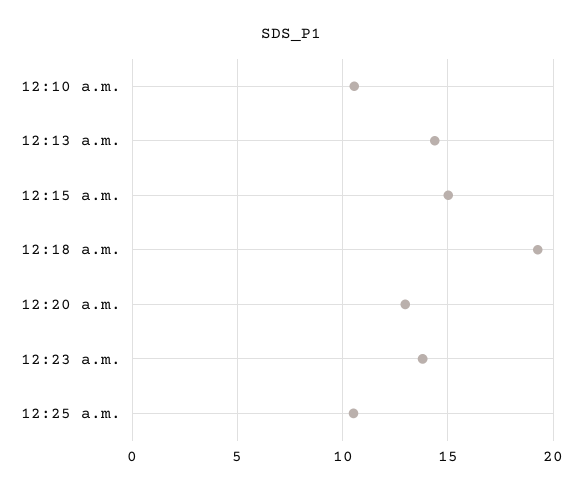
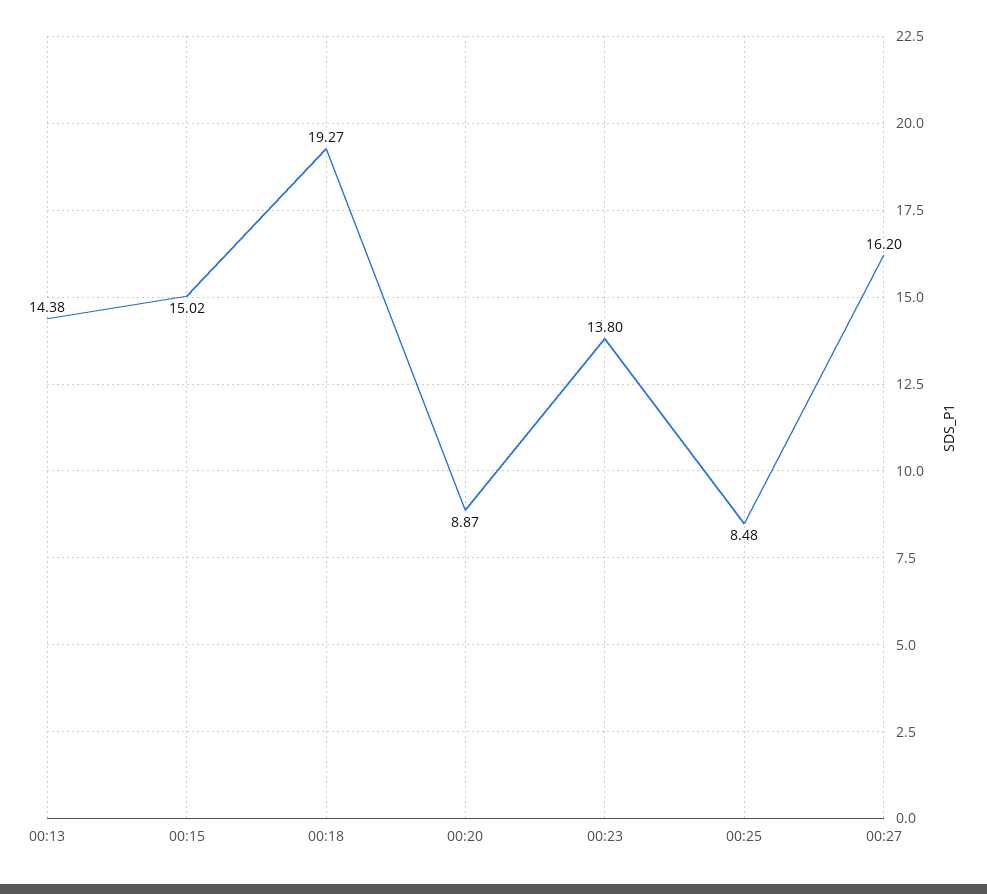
12:10 a.m.: 10.5 -> none
12:20 a.m.: 13 -> 8.87
12:25 a.m.: 10.5 -> 8.48
00:27: none -> 16.2

